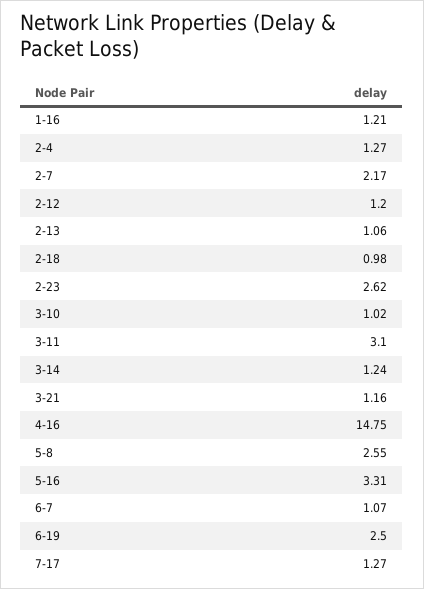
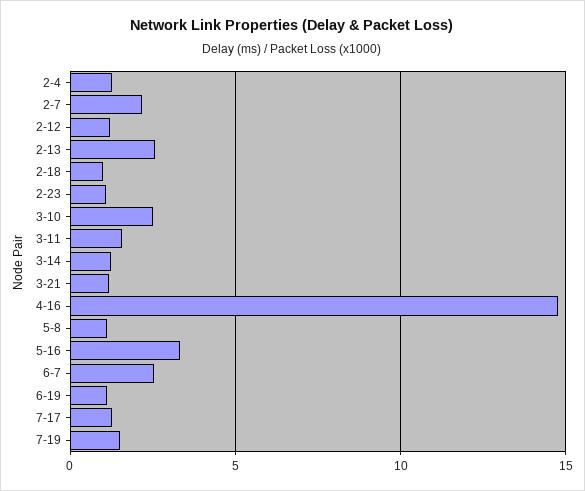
1-16: 1.21 -> none
2-13: 1.06 -> 2.5
2-23: 2.62 -> 1
3-10: 1.02 -> 2.5
3-11: 3.1 -> 1.5
5-8: 2.55 -> 1
6-7: 1.07 -> 2.5
6-19: 2.5 -> 1
7-19: none -> 1.5

